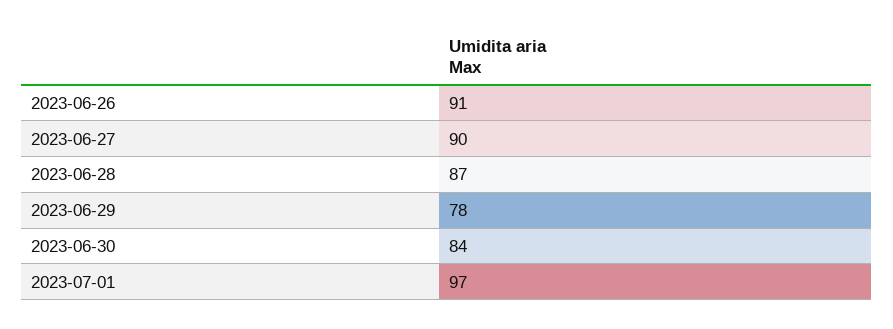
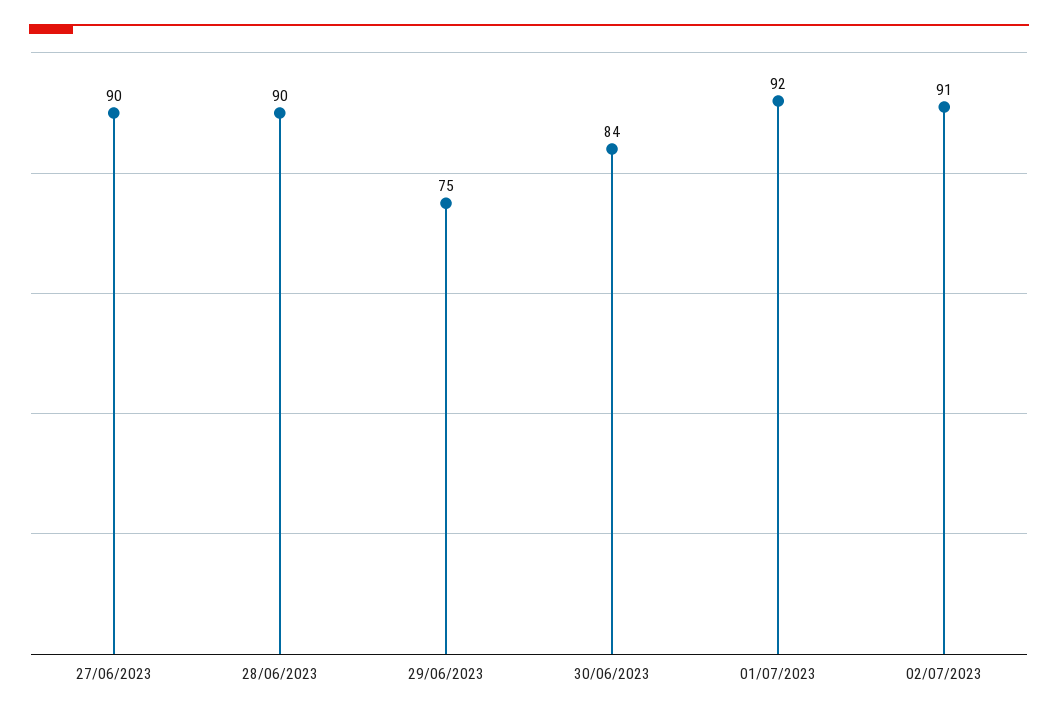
2023-06-26: 91 -> none
2023-06-28: 87 -> 90
2023-06-29: 78 -> 75
2023-07-01: 97 -> 92
02/07/2023: none -> 91

